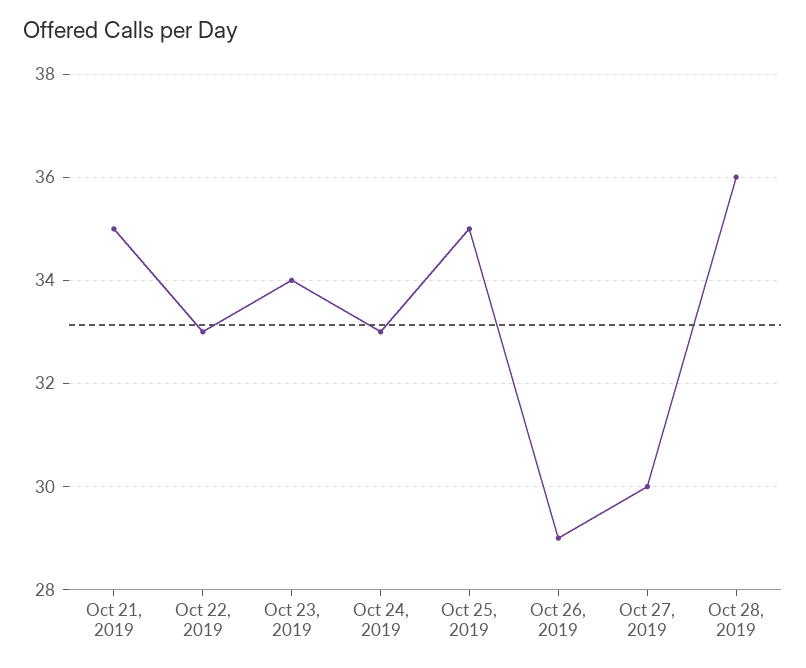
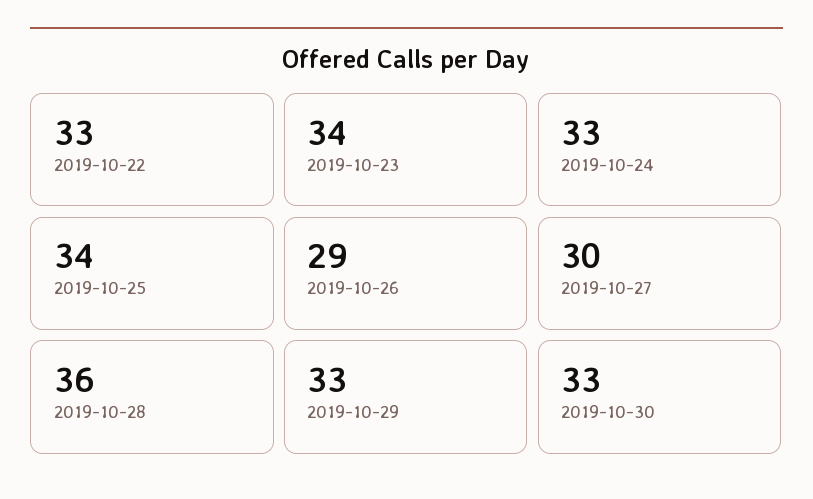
Oct 21, 2019: 35 -> none
Oct 25, 2019: 35 -> 34
2019-10-29: none -> 33
2019-10-30: none -> 33

